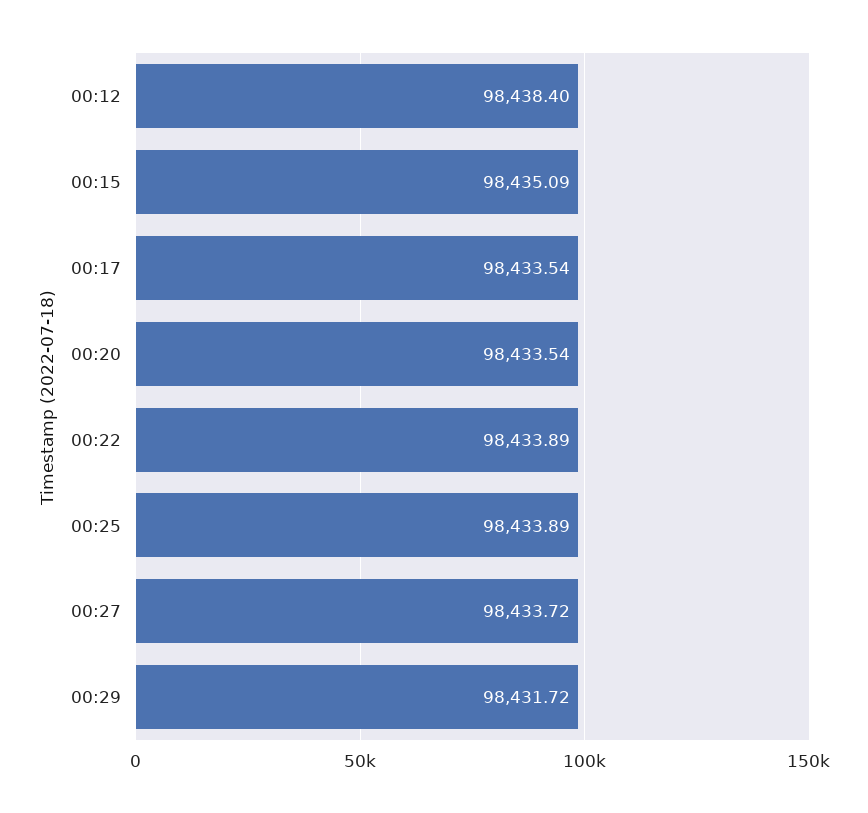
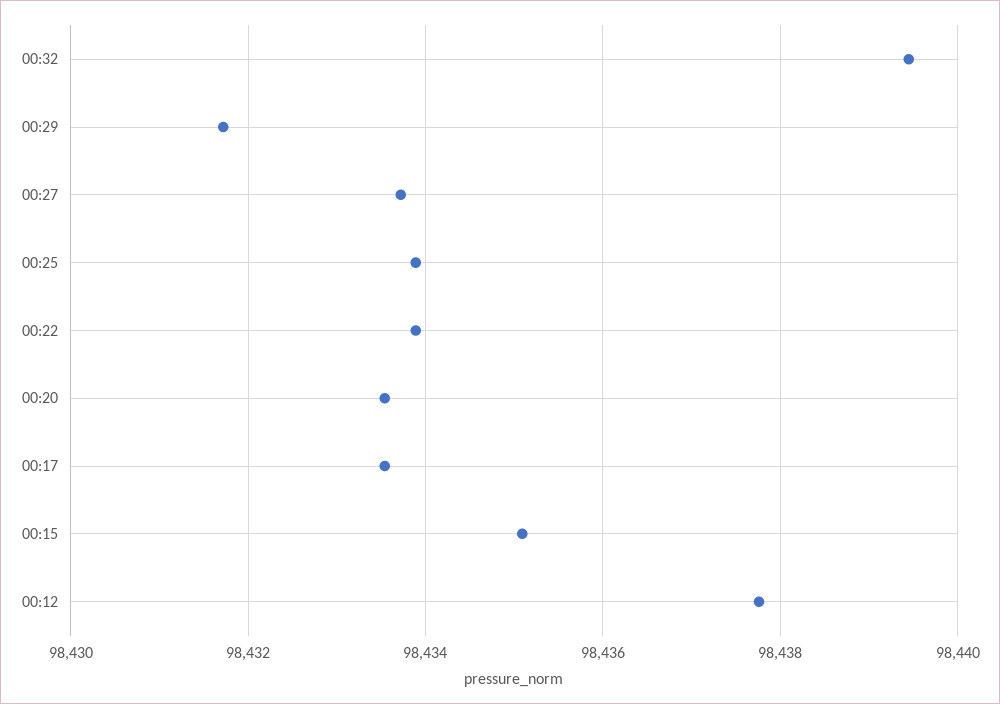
00:12: 98438.4 -> 98437.8
00:32: none -> 98439.4

